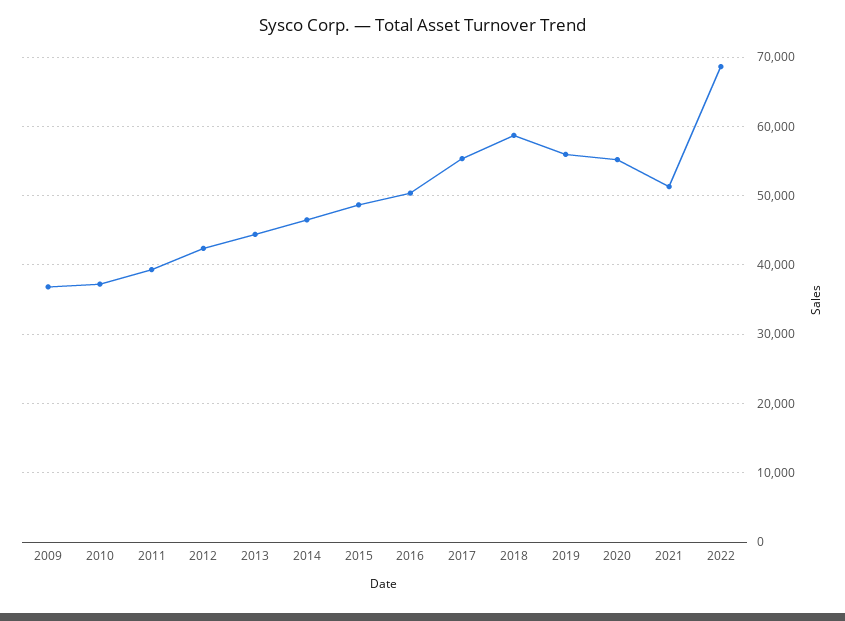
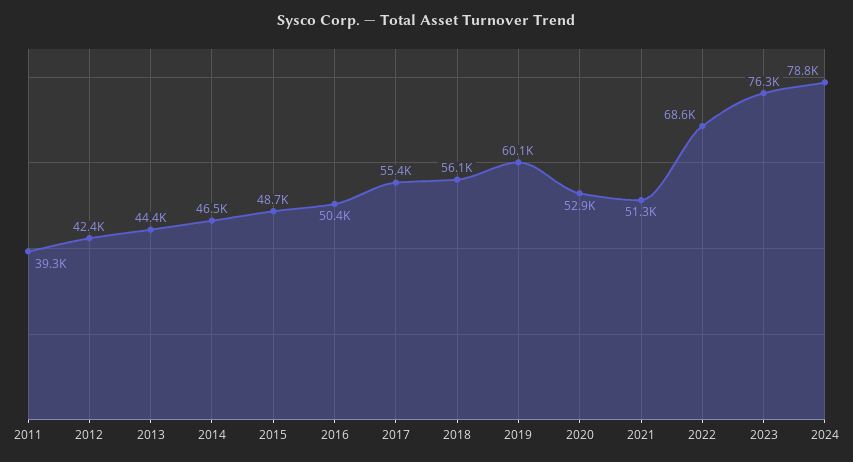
2009: 37000 -> none
2010: 37000 -> none
2018: 59000 -> 56100
2019: 56000 -> 60100
2020: 55000 -> 52900
2023: none -> 76300
2024: none -> 78800

